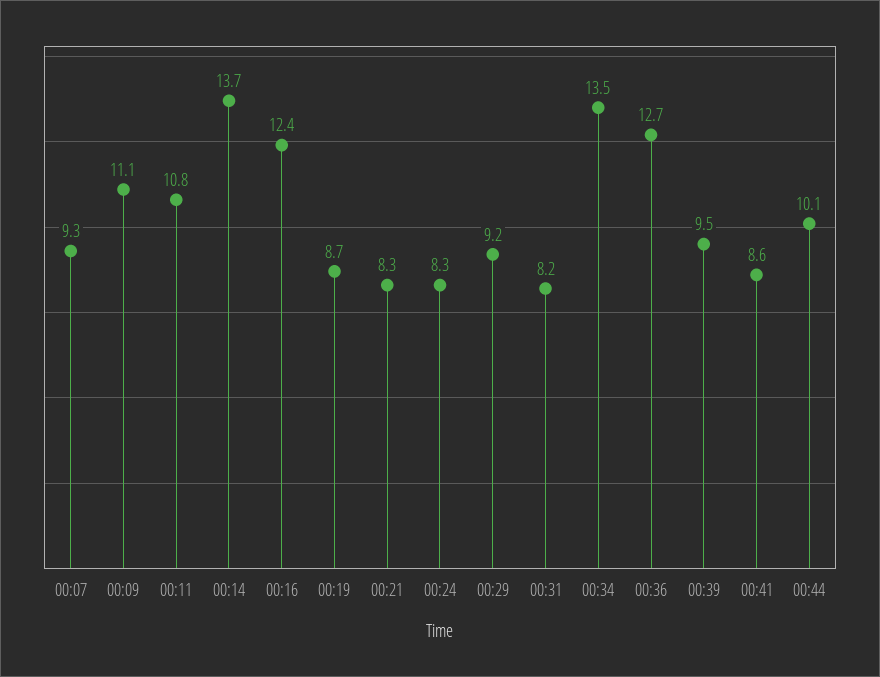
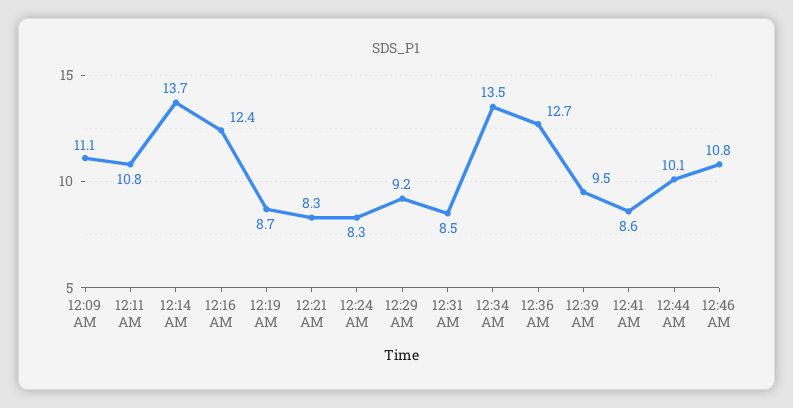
00:07: 9.3 -> none
00:31: 8.2 -> 8.5
12:46 AM: none -> 10.8

